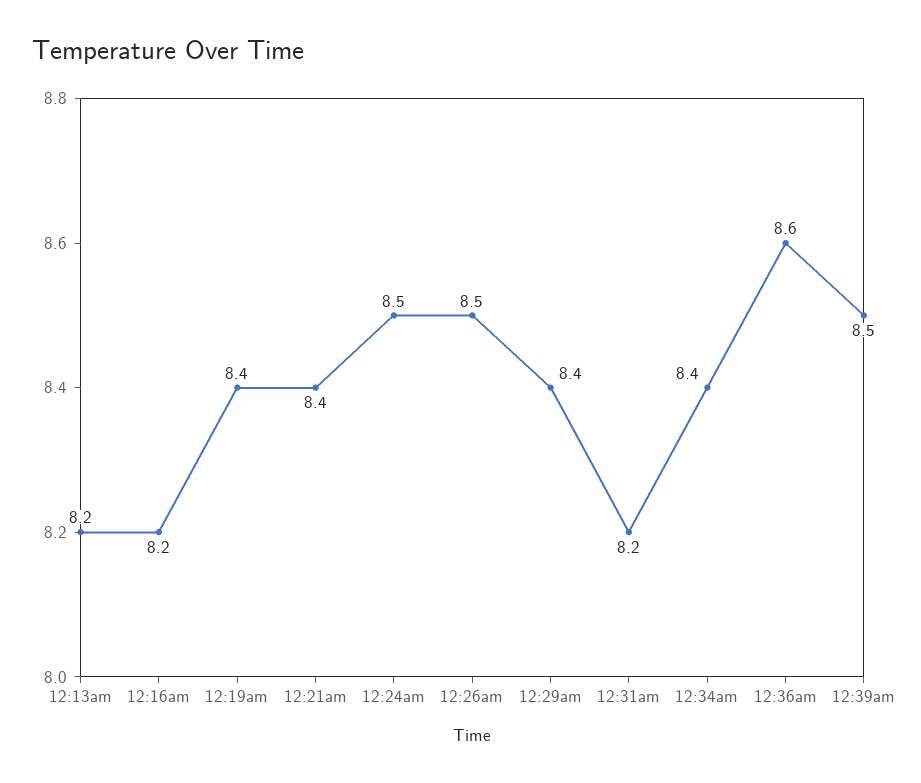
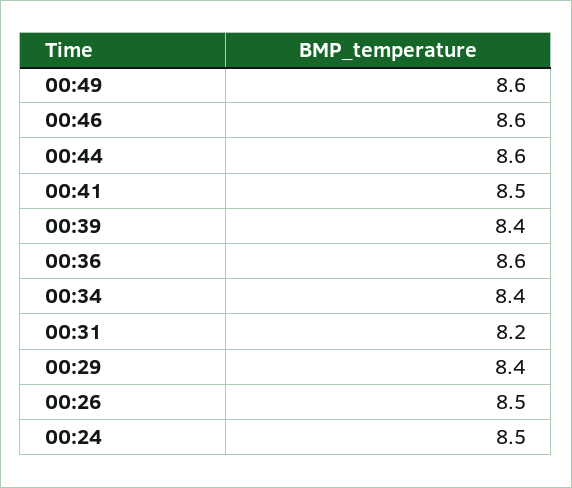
12:13am: 8.2 -> none
12:16am: 8.2 -> none
12:19am: 8.4 -> none
12:21am: 8.4 -> none
12:39am: 8.5 -> 8.4
00:49: none -> 8.6
00:46: none -> 8.6
00:44: none -> 8.6
00:41: none -> 8.5

